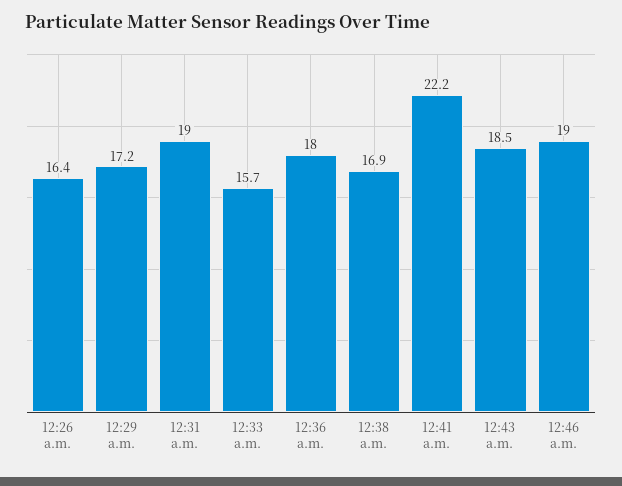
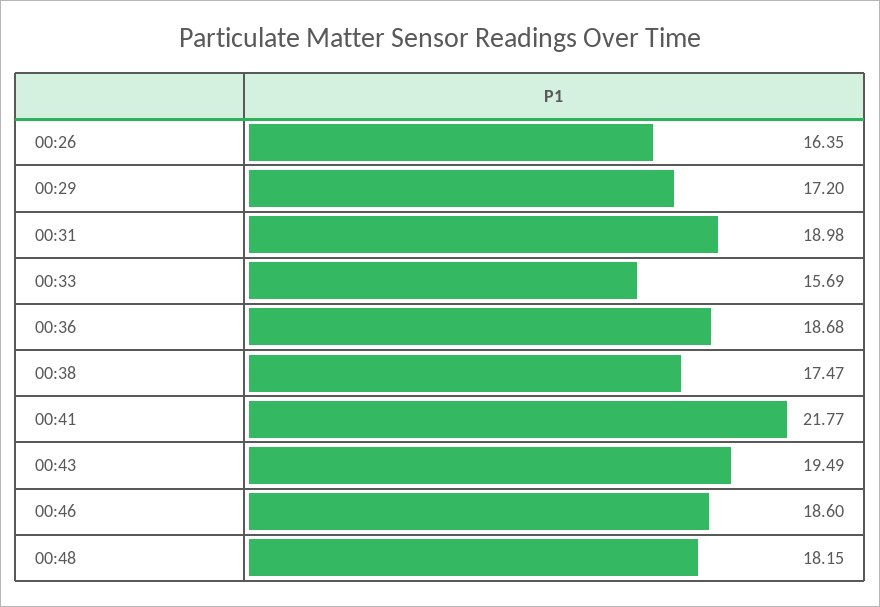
12:36 a.m.: 18 -> 18.68
12:38 a.m.: 16.9 -> 17.47
12:41 a.m.: 22.2 -> 21.77
12:43 a.m.: 18.5 -> 19.49
12:46 a.m.: 19 -> 18.6
00:48: none -> 18.15

